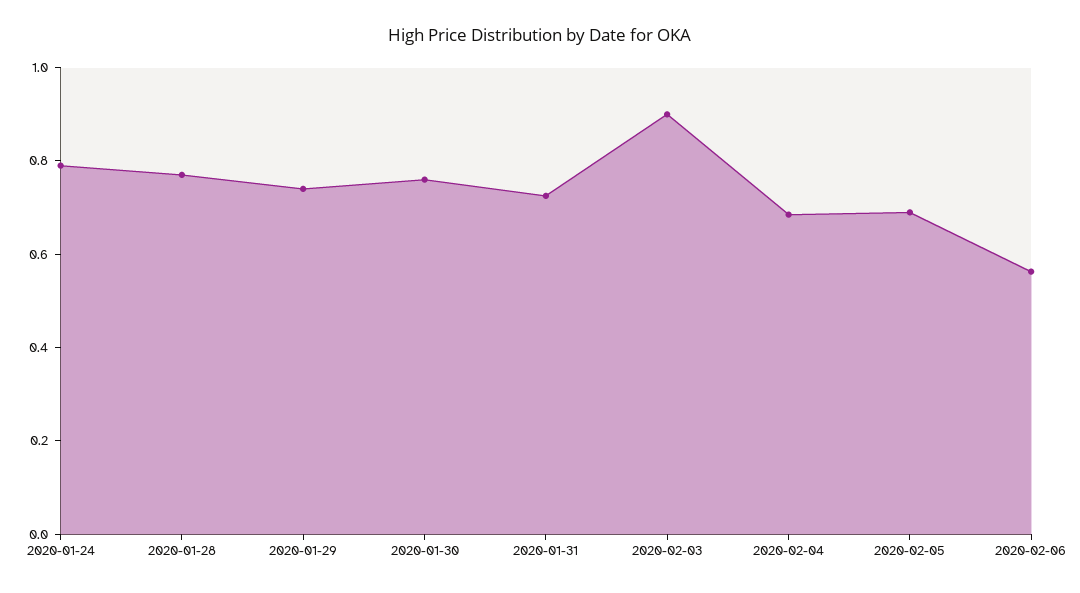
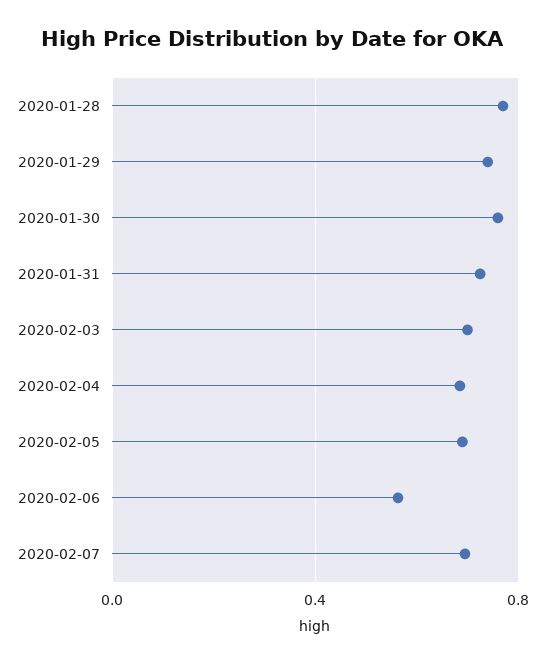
2020-01-24: 0.8 -> none
2020-02-03: 0.9 -> 0.7
2020-02-07: none -> 0.7

